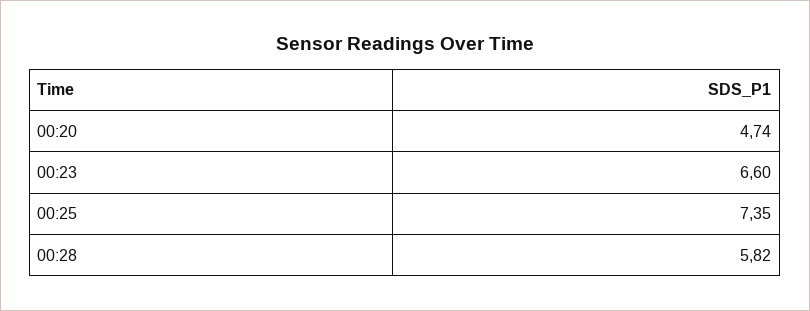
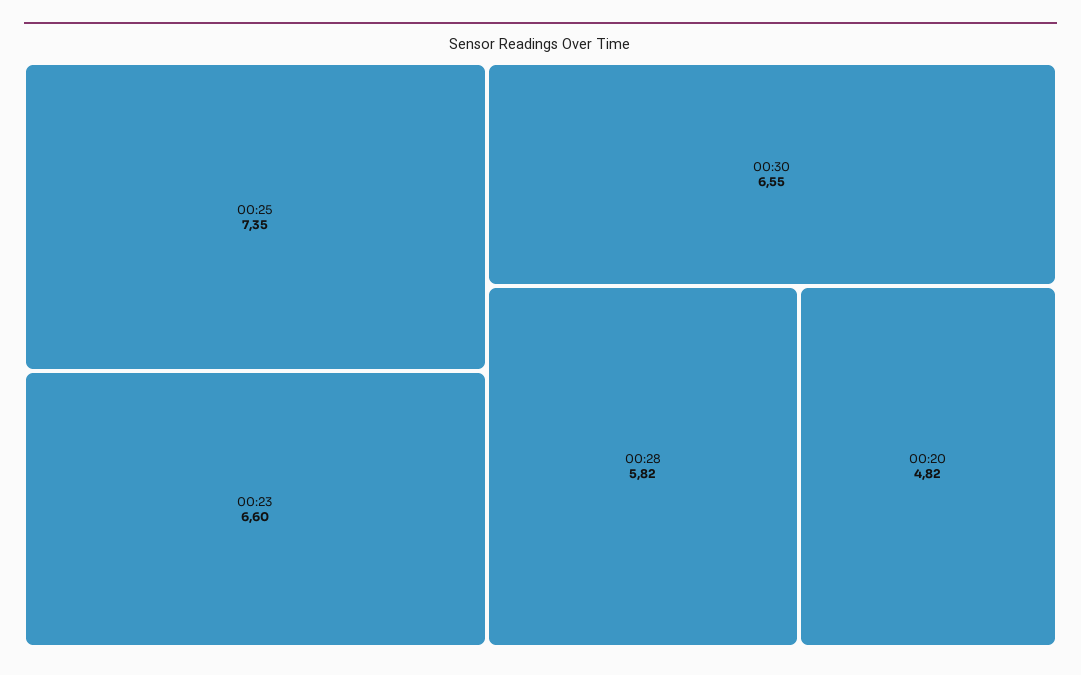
00:20: 4.74 -> 4.82
00:30: none -> 6.55

